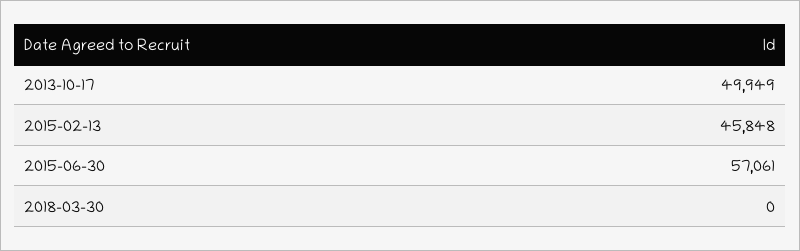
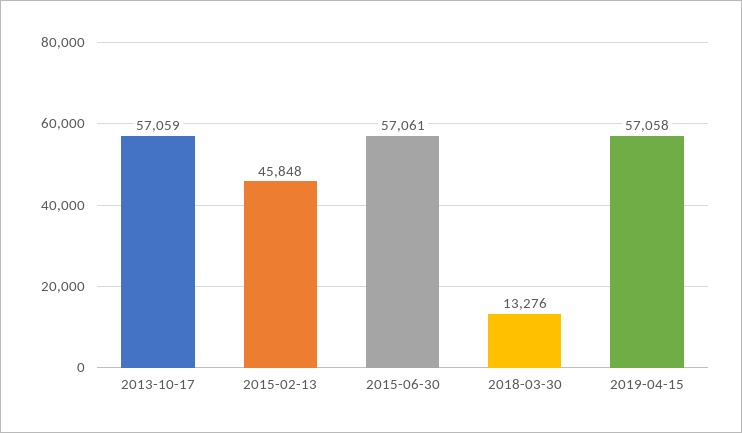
2013-10-17: 49949 -> 57059
2018-03-30: 0 -> 13276
2019-04-15: none -> 57058

